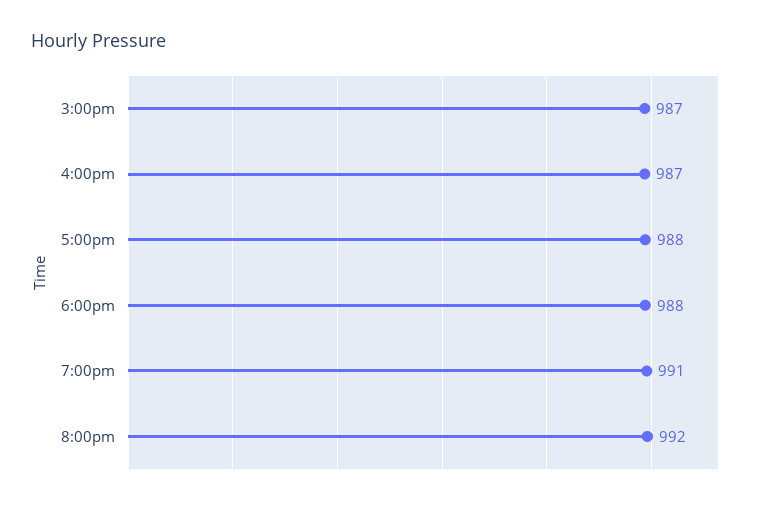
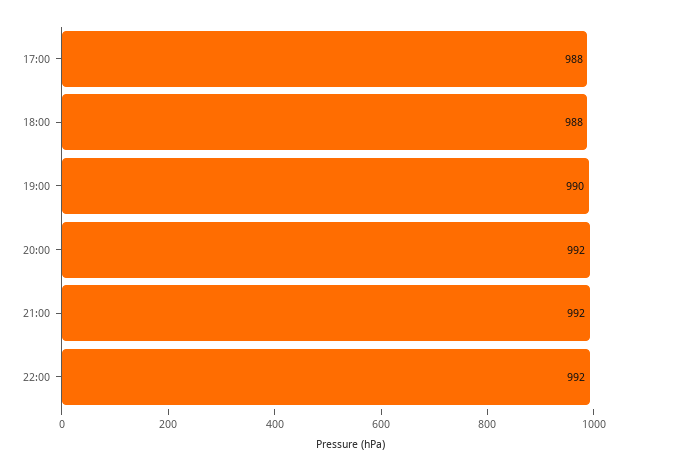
3:00pm: 987 -> none
4:00pm: 987 -> none
7:00pm: 991 -> 990
21:00: none -> 992
22:00: none -> 992

